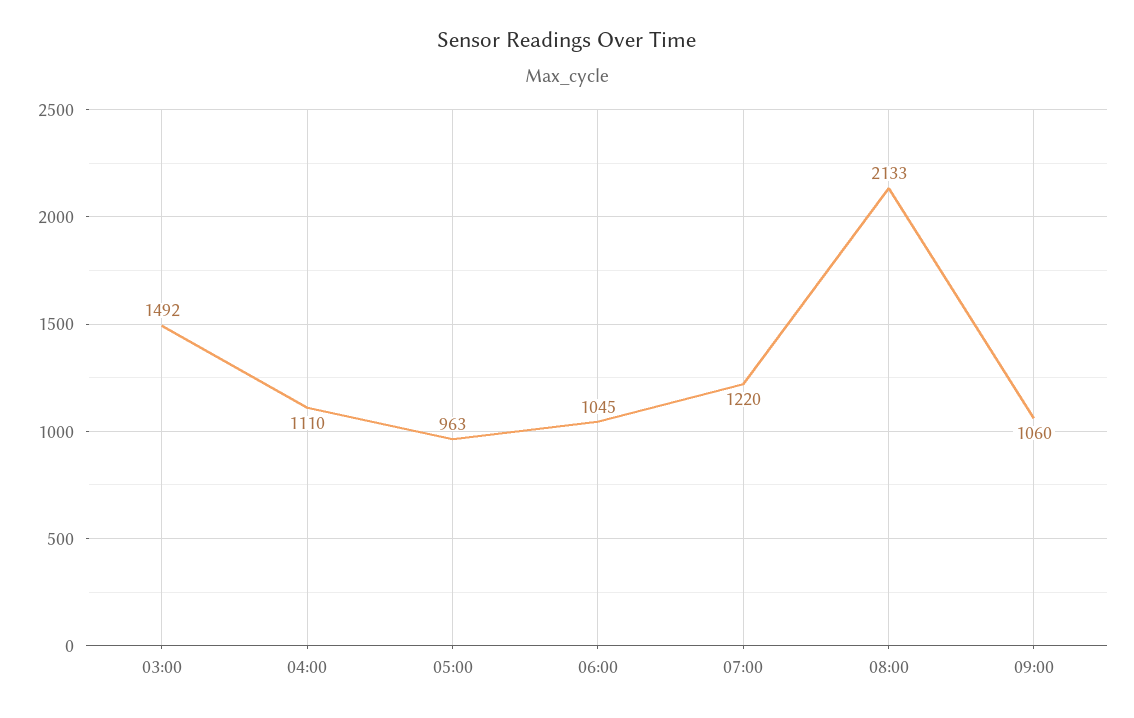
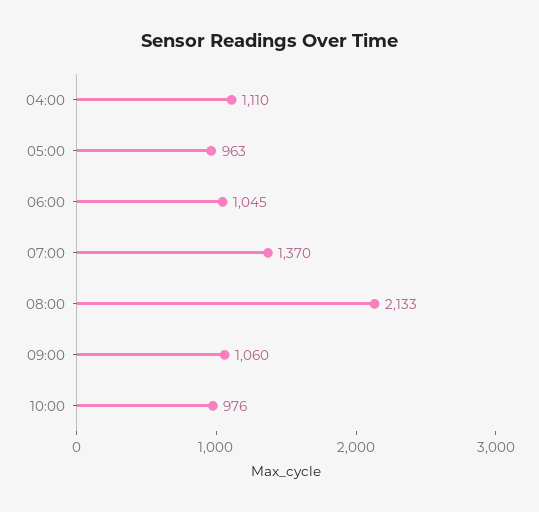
03:00: 1492 -> none
07:00: 1220 -> 1370
10:00: none -> 976

